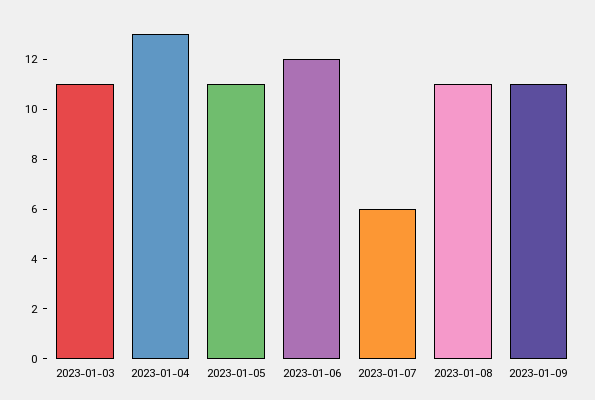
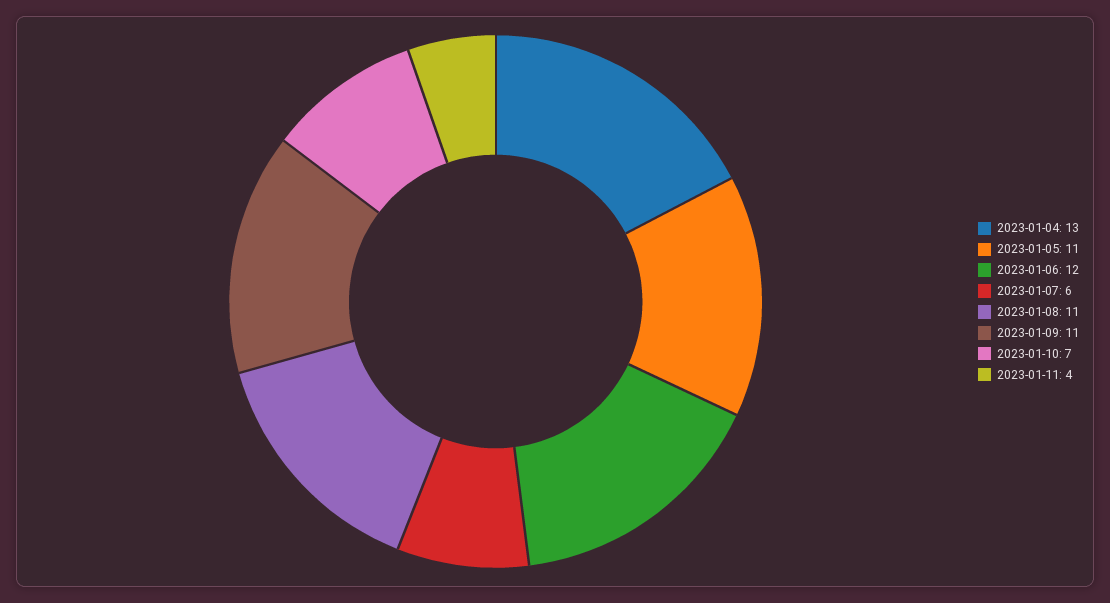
2023-01-03: 11 -> none
2023-01-10: none -> 7
2023-01-11: none -> 4

